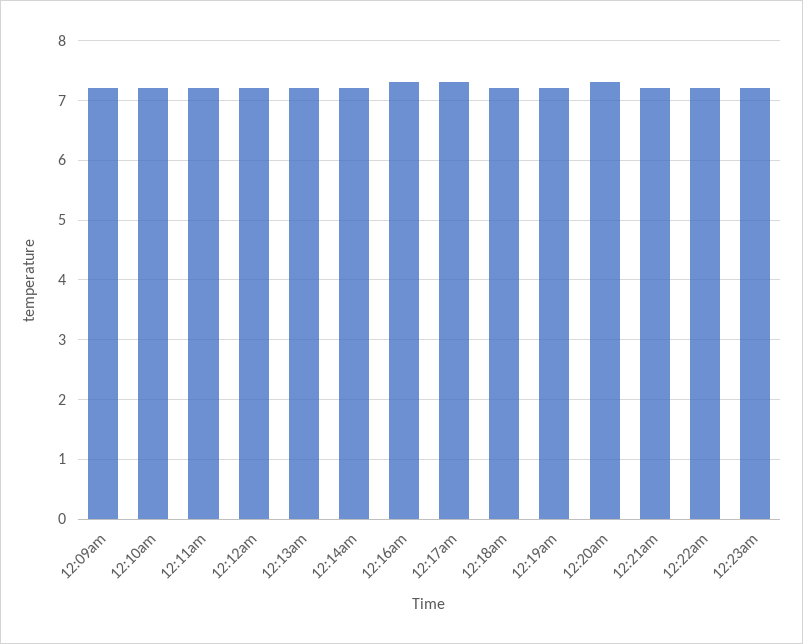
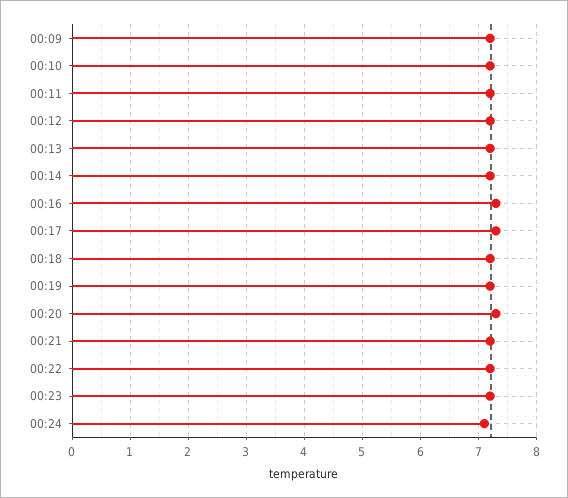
00:24: none -> 7

